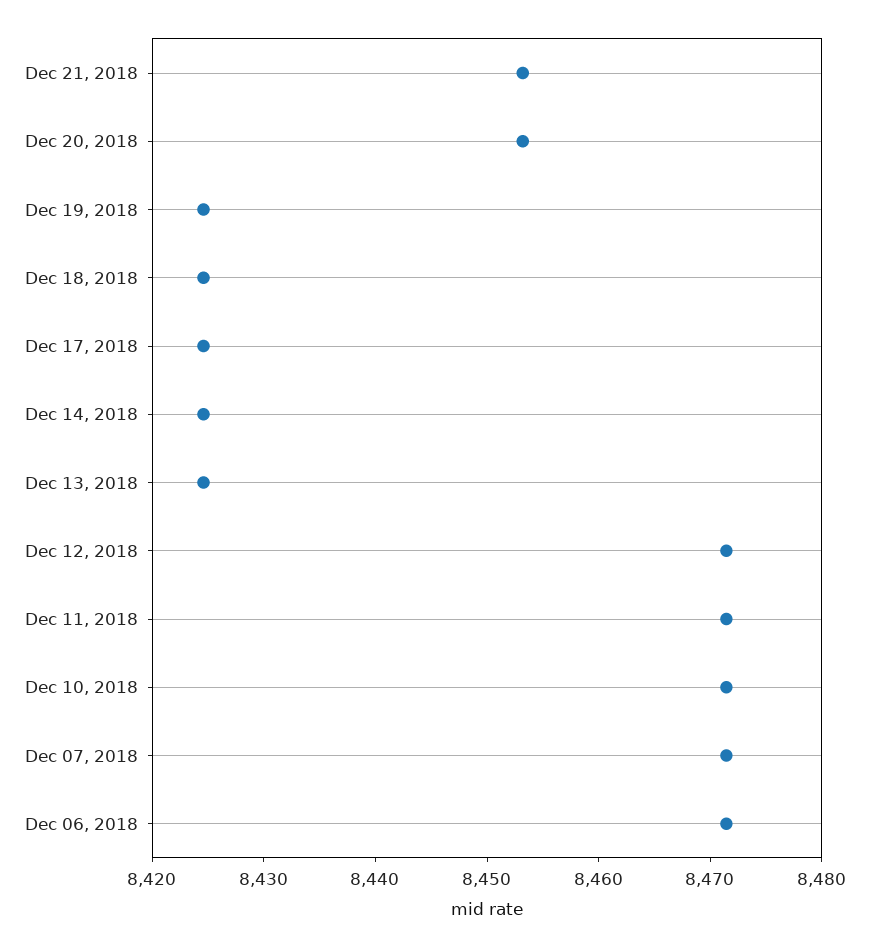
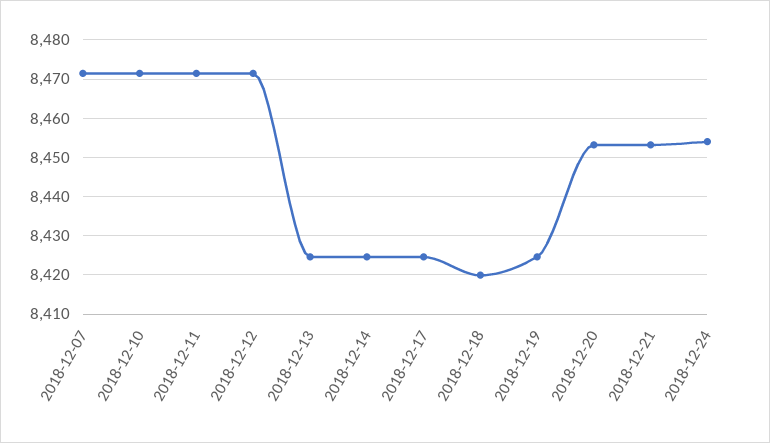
Dec 18, 2018: 8424 -> 8420
Dec 06, 2018: 8472 -> none
2018-12-24: none -> 8454

